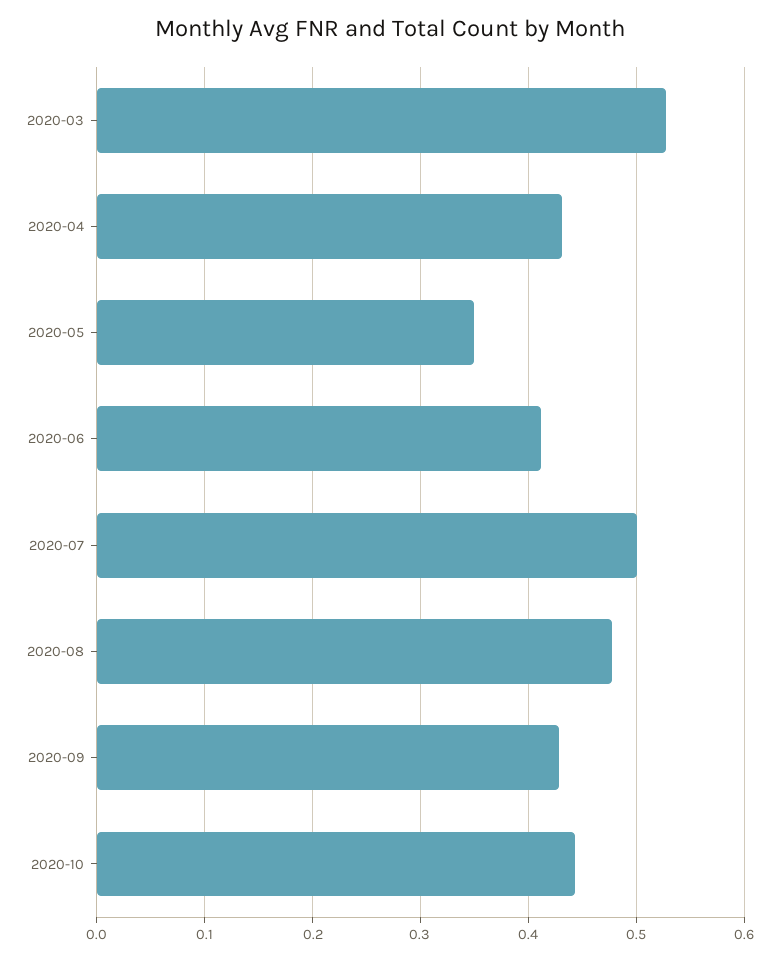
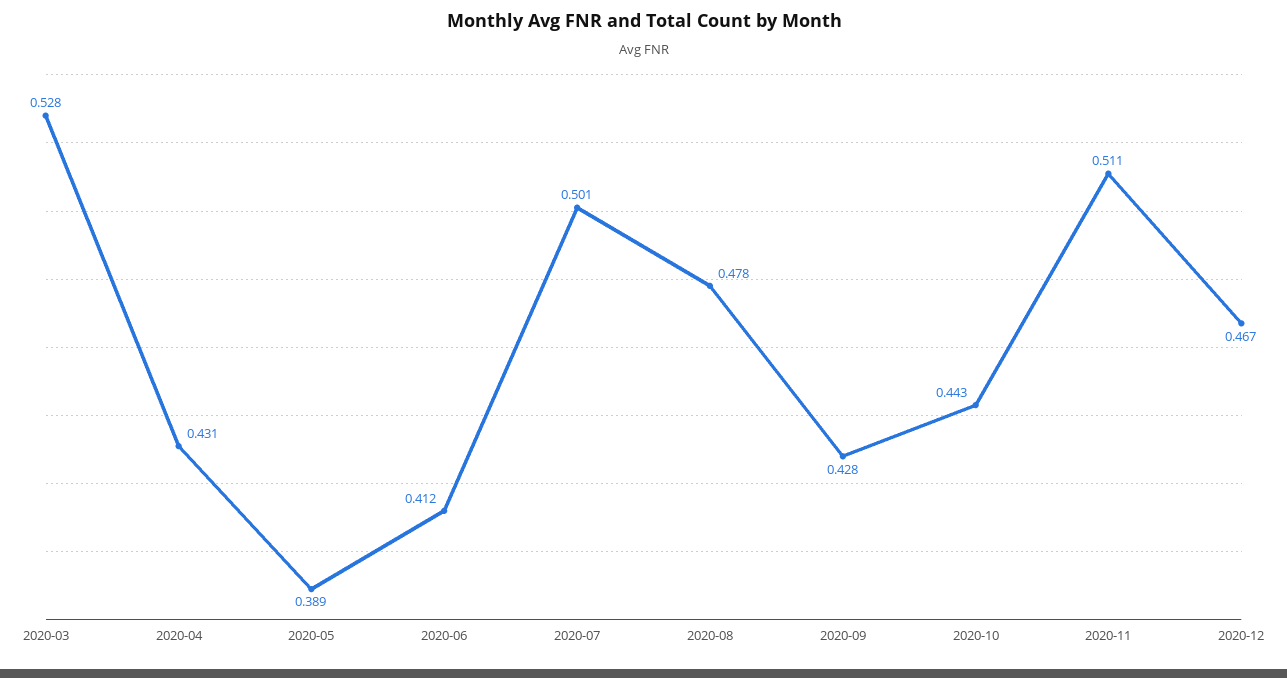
2020-05: 0.35 -> 0.389
2020-11: none -> 0.511
2020-12: none -> 0.467

